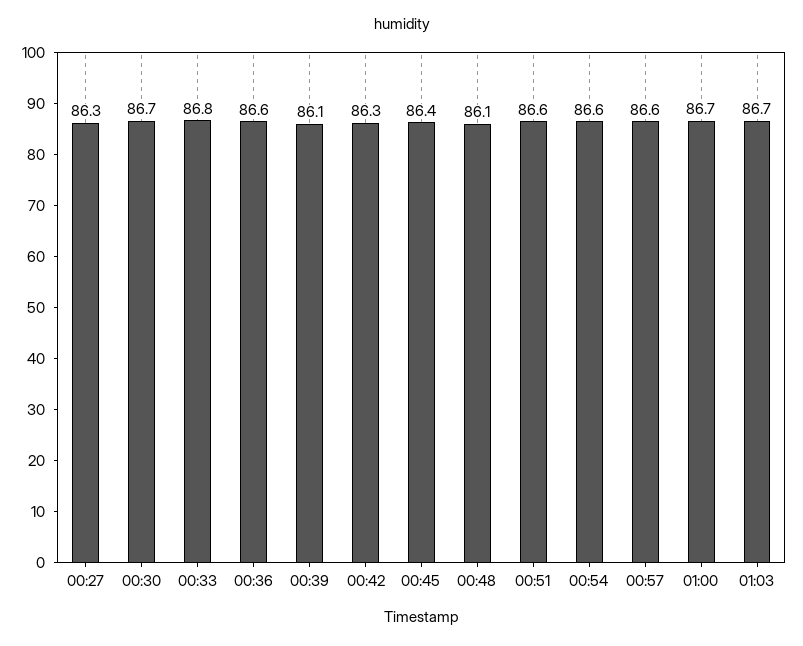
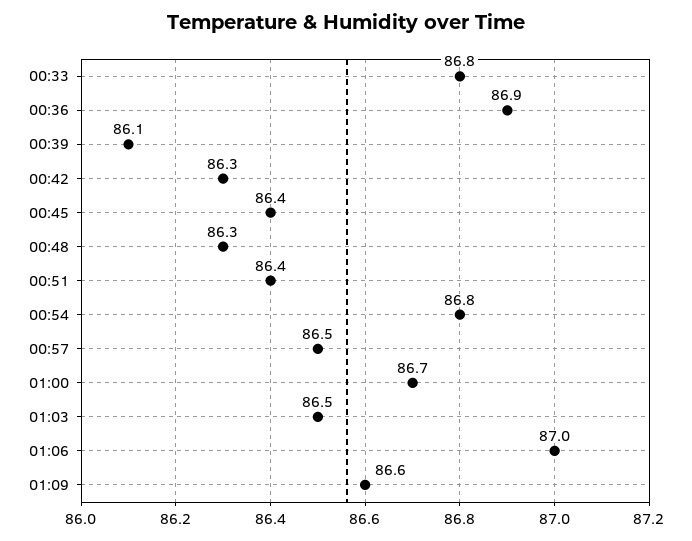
00:27: 86.3 -> none
00:30: 86.7 -> none
00:36: 86.6 -> 86.9
00:48: 86.1 -> 86.3
00:51: 86.6 -> 86.4
00:54: 86.6 -> 86.8
00:57: 86.6 -> 86.5
01:03: 86.7 -> 86.5
01:06: none -> 87
01:09: none -> 86.6

